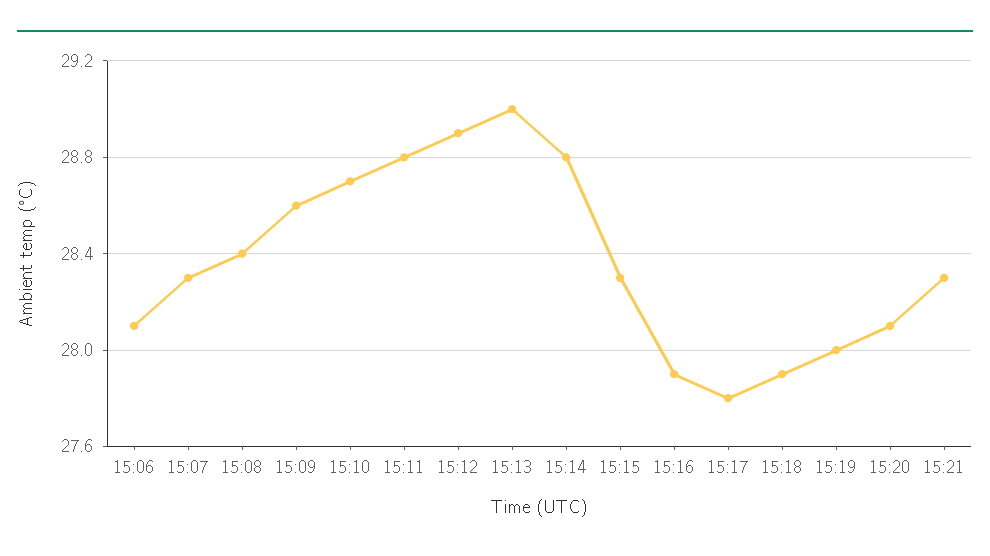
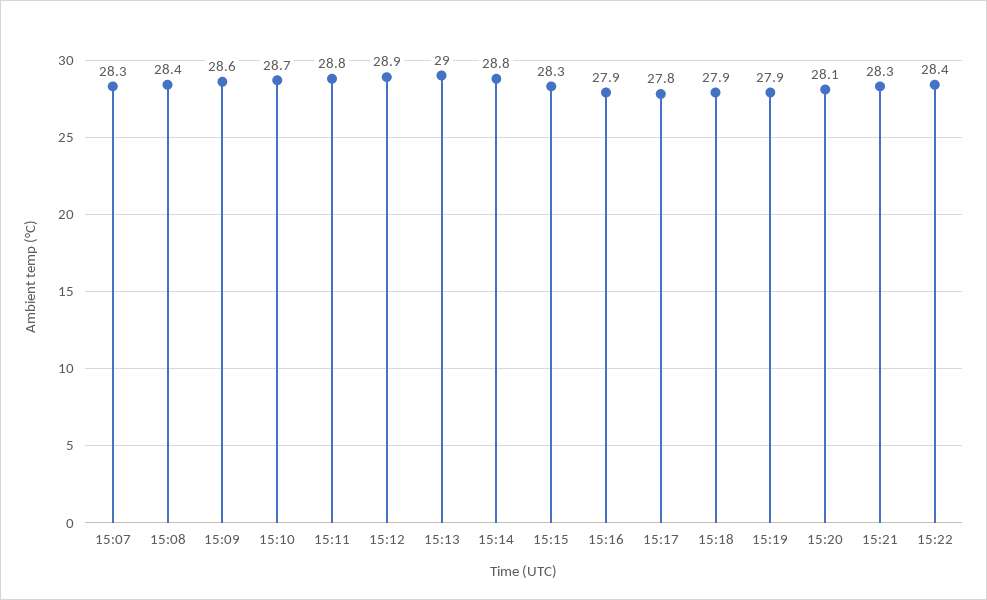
15:06: 28.1 -> none
15:19: 28 -> 27.9
15:22: none -> 28.4

